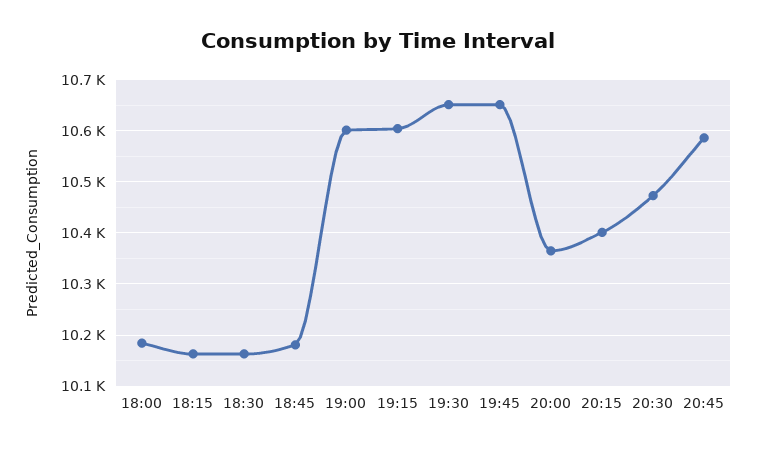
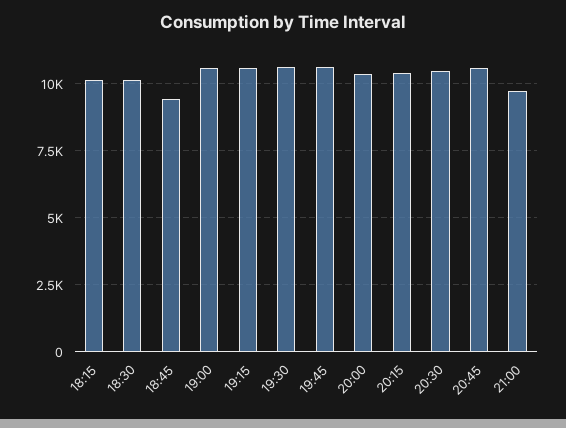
18:00: 10180 -> none
18:45: 10180 -> 9500
21:00: none -> 9750

